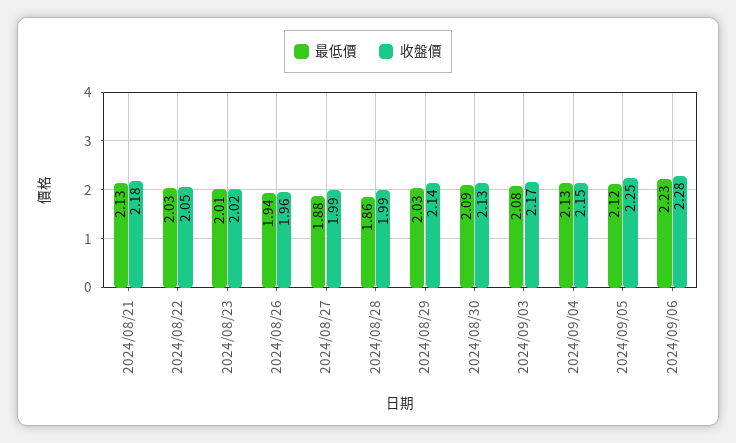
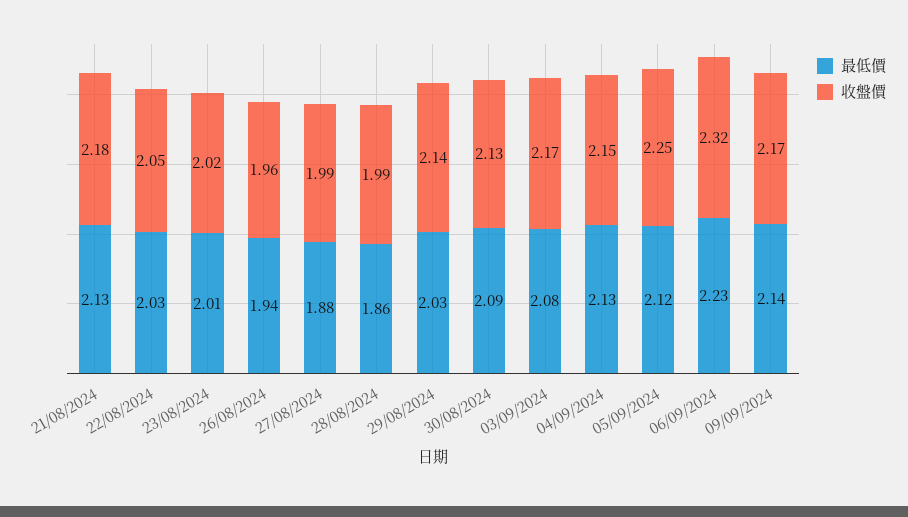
收盤價, 2024/09/06: 2.28 -> 2.32
最低價, 09/09/2024: none -> 2.14
收盤價, 09/09/2024: none -> 2.17

